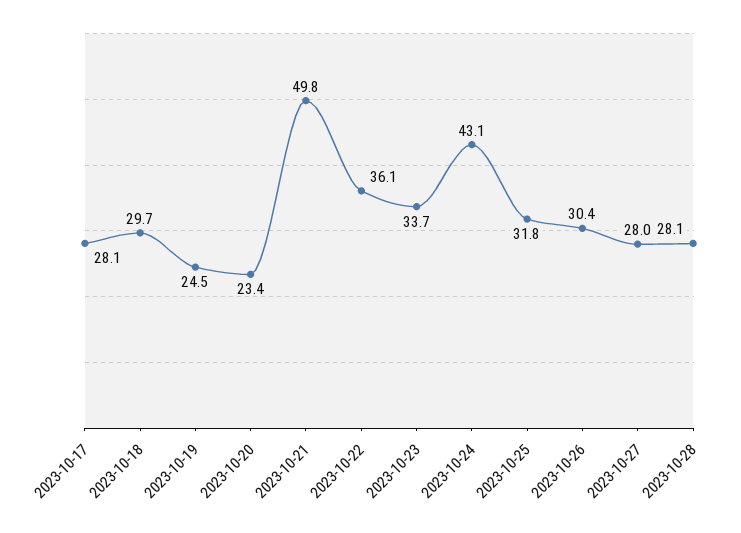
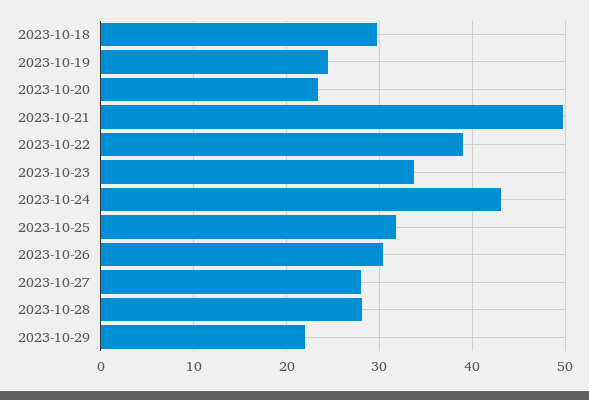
2023-10-17: 28.1 -> none
2023-10-22: 36.1 -> 39
2023-10-29: none -> 22

